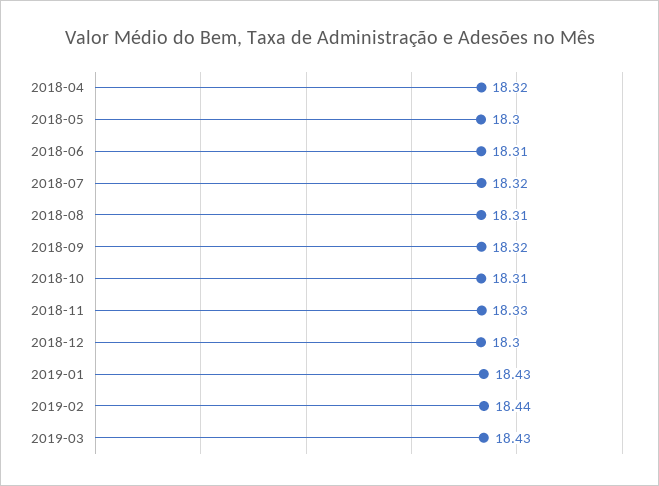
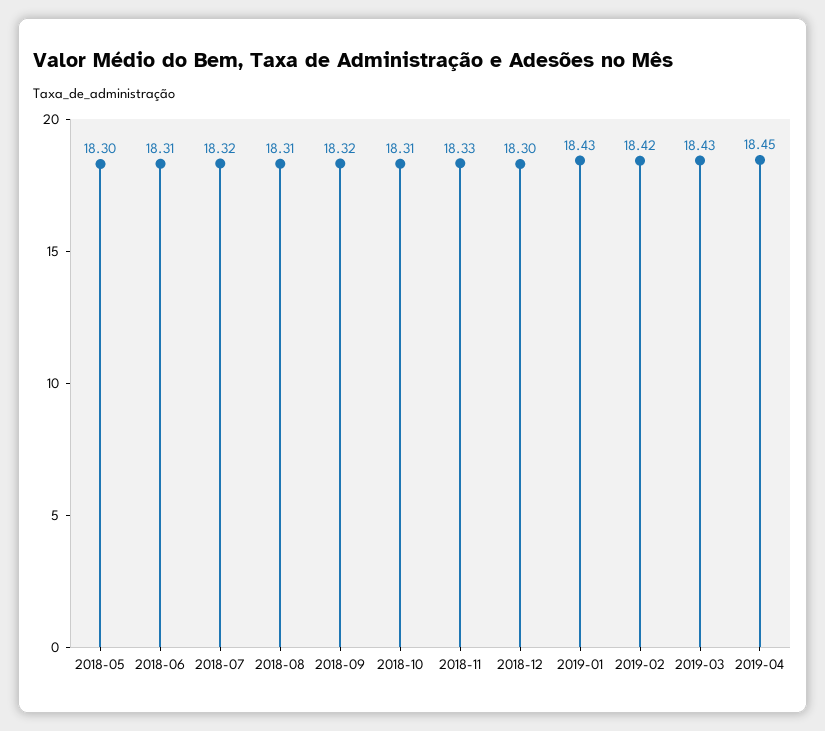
2018-04: 18.32 -> none
2019-02: 18.44 -> 18.42
2019-04: none -> 18.45

